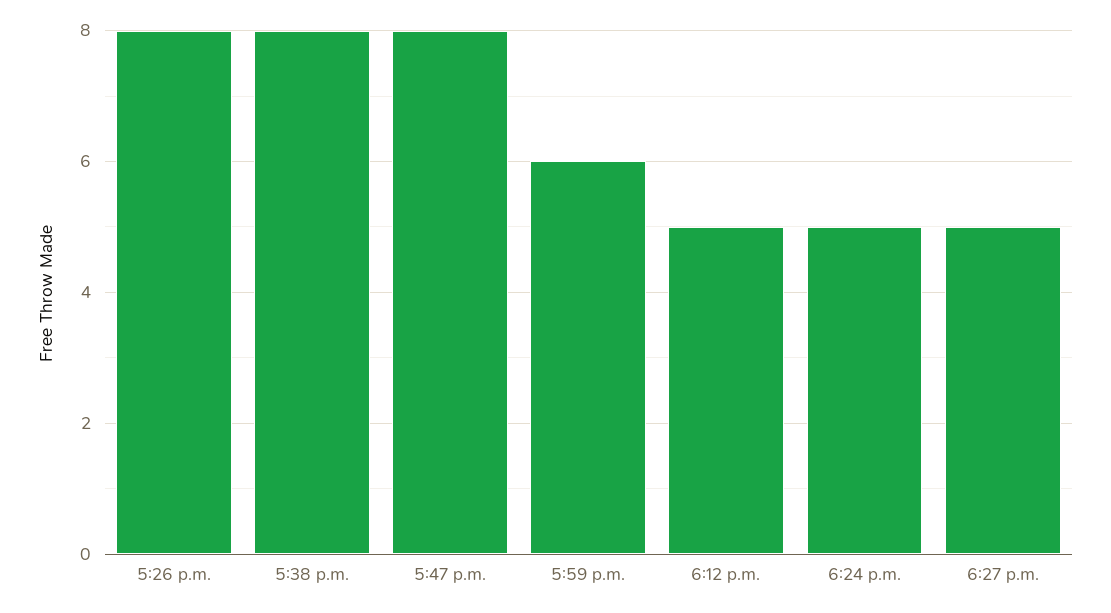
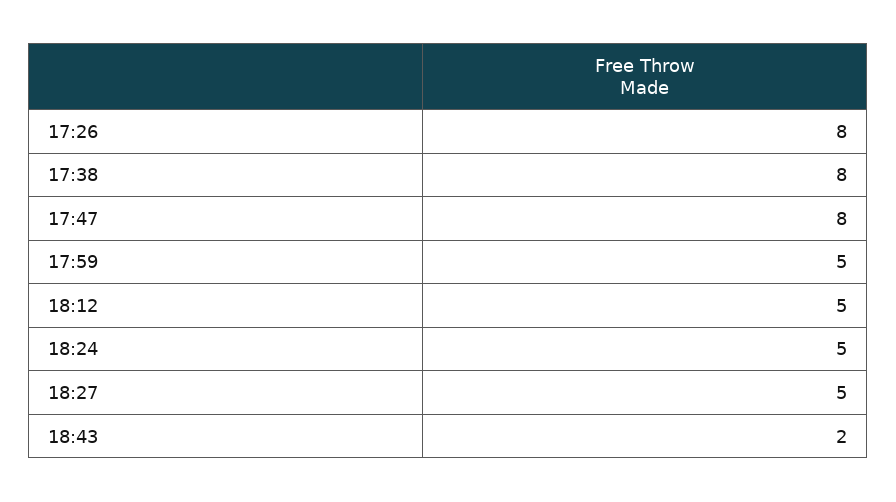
5:59 p.m.: 6 -> 5
18:43: none -> 2

